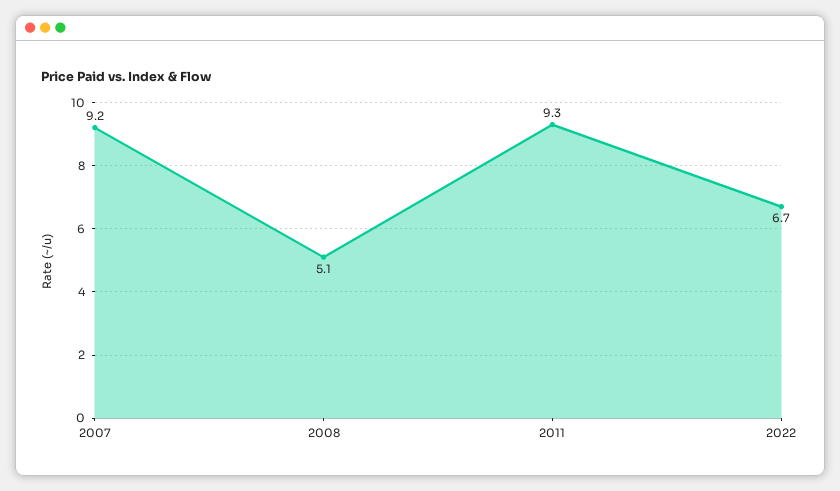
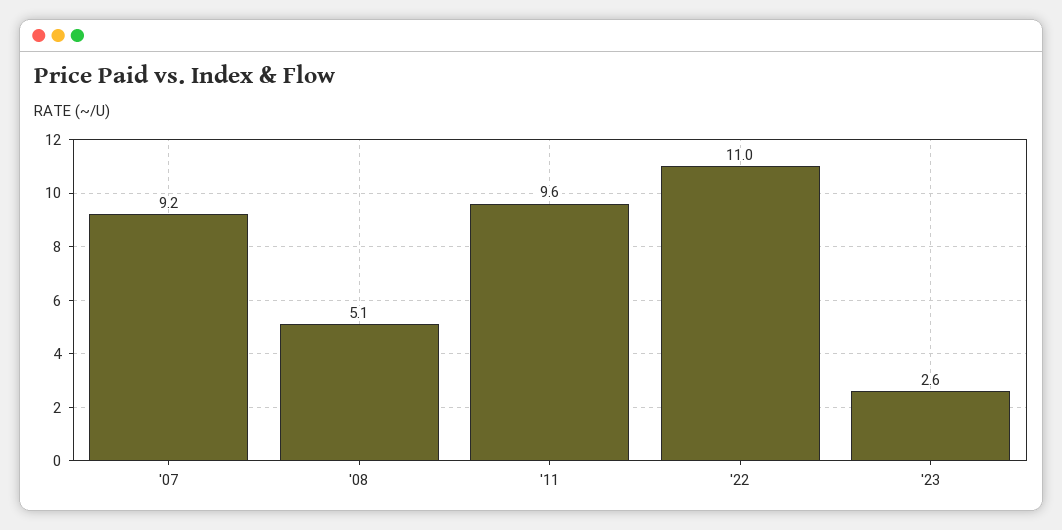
2011: 9.3 -> 9.6
2022: 6.7 -> 11
'23: none -> 2.6

